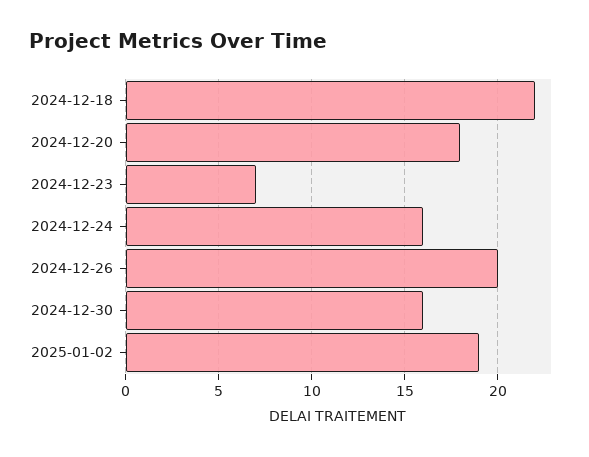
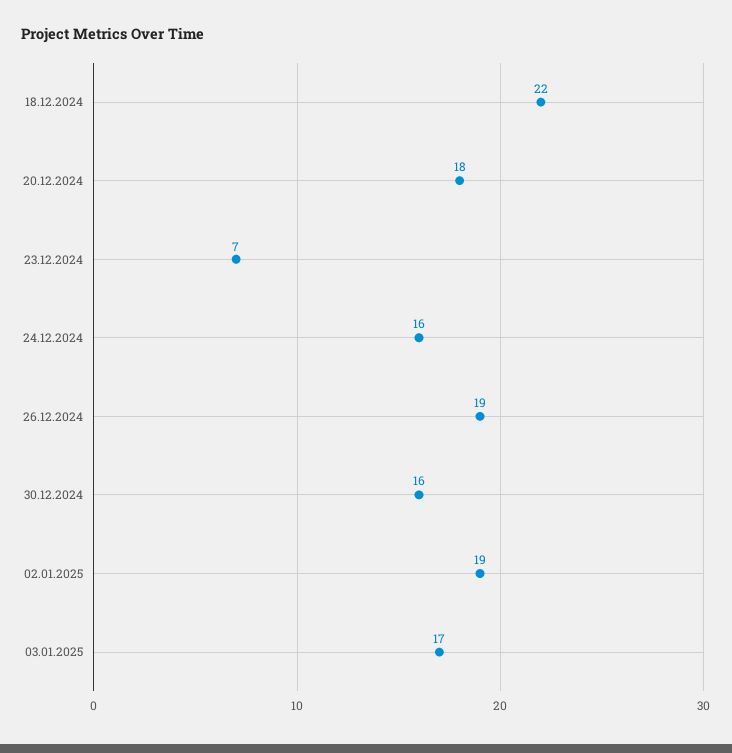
2024-12-26: 20 -> 19
03.01.2025: none -> 17

